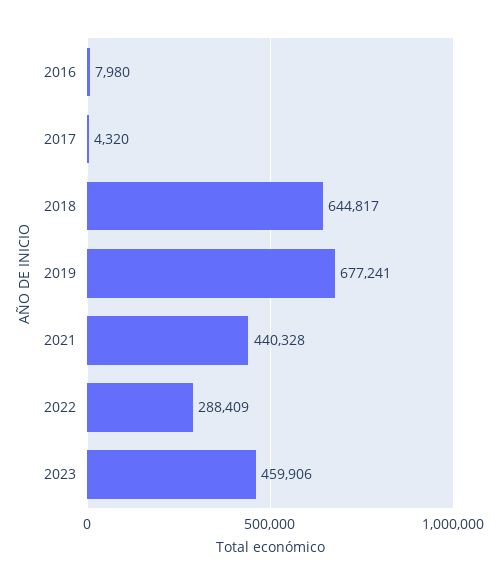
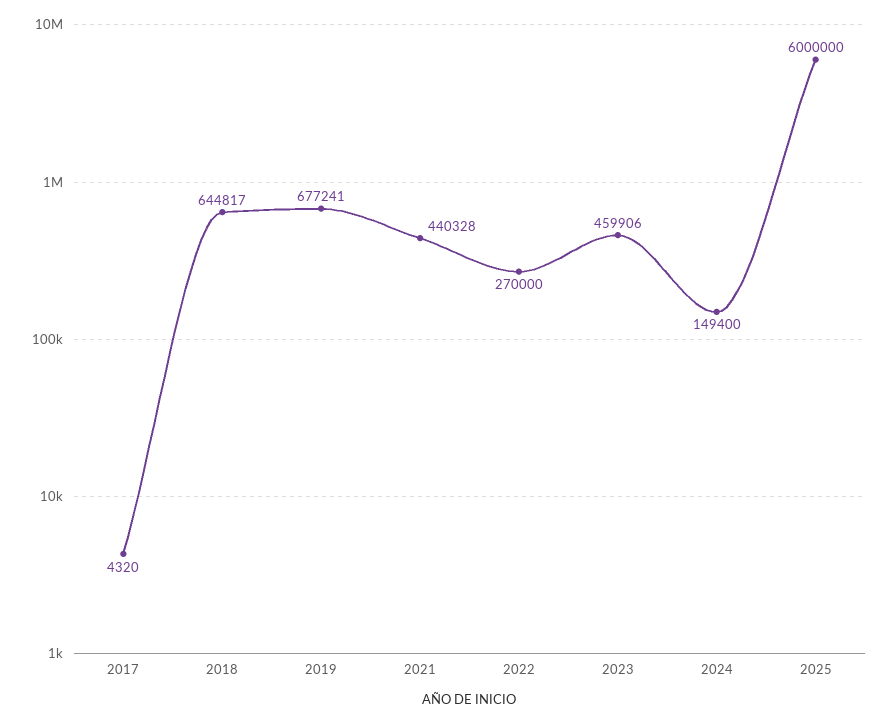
2016: 7980 -> none
2022: 288409 -> 270000
2024: none -> 149400
2025: none -> 6000000

